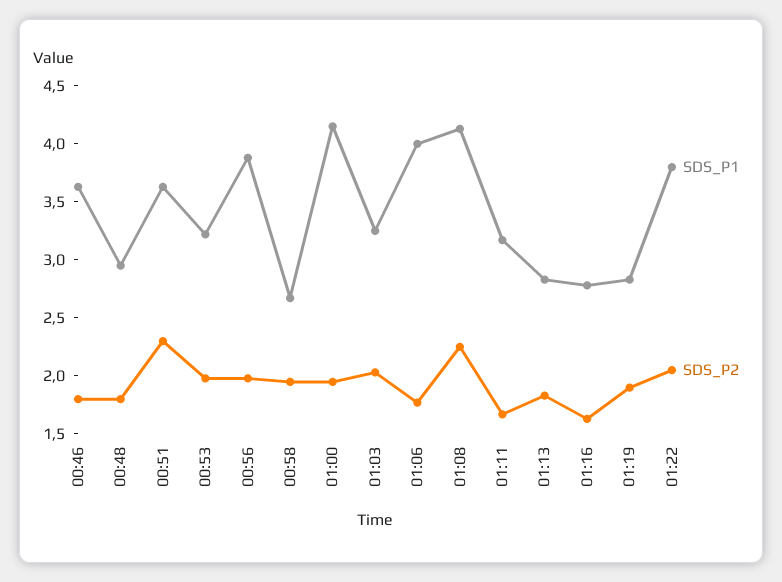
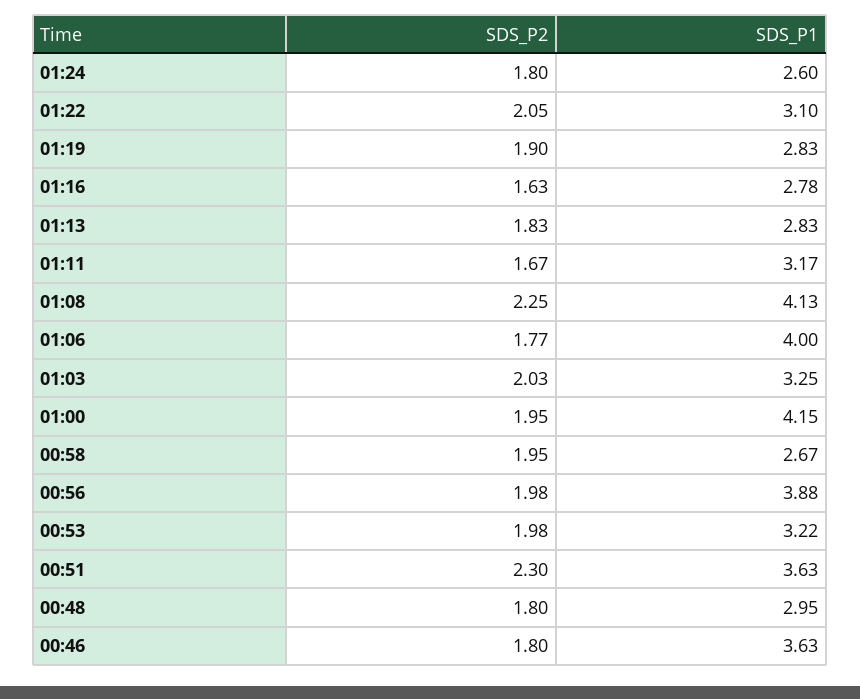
SDS_P1, 01:22: 3.8 -> 3.1
SDS_P2, 01:24: none -> 1.8
SDS_P1, 01:24: none -> 2.6

